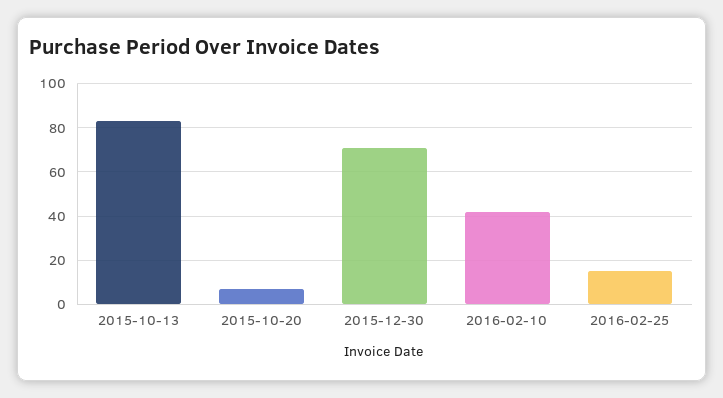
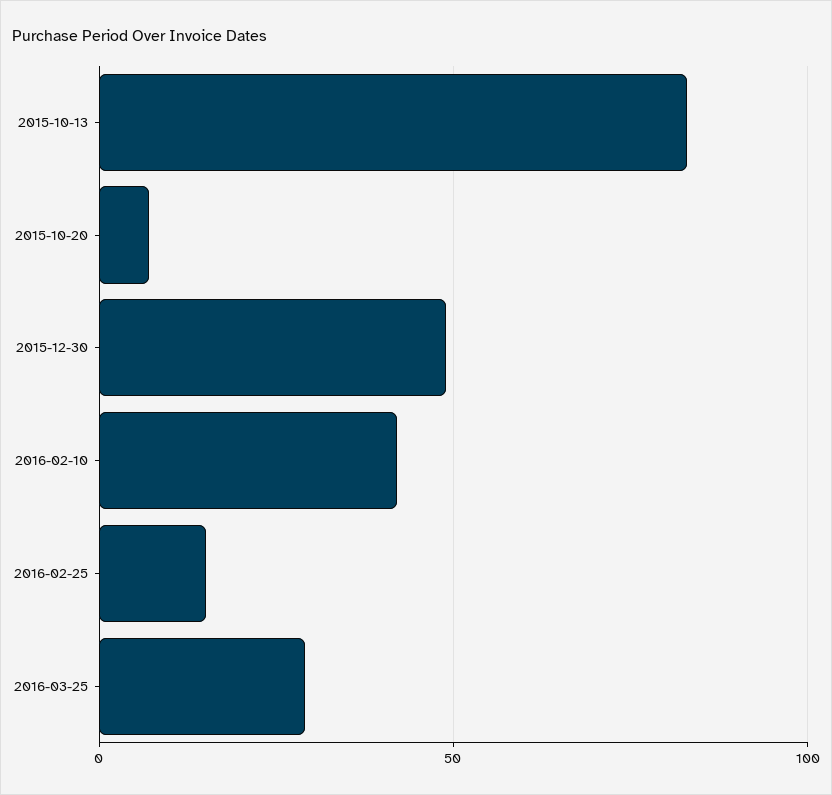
2015-12-30: 70 -> 50
2016-03-25: none -> 30

